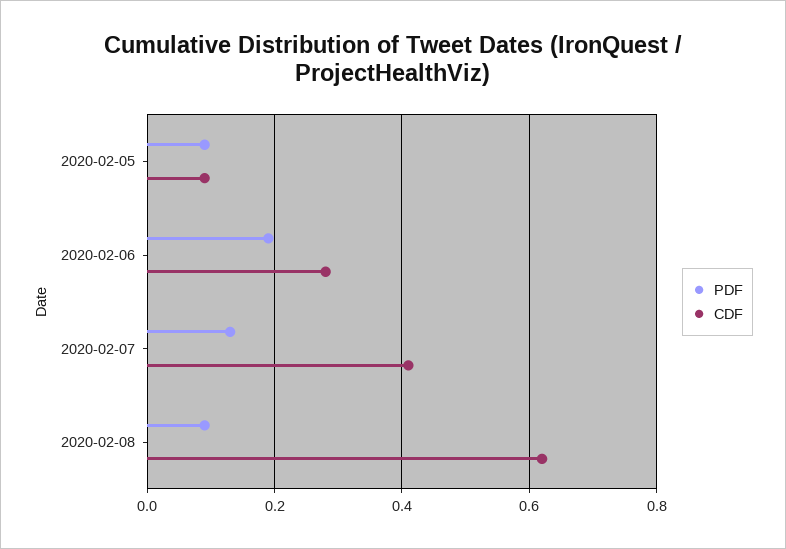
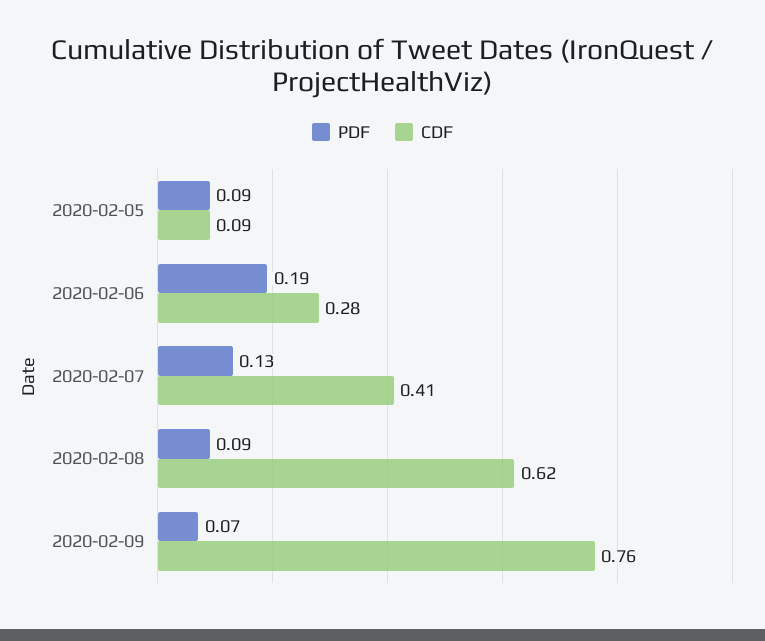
PDF, 2020-02-09: none -> 0.07
CDF, 2020-02-09: none -> 0.76

